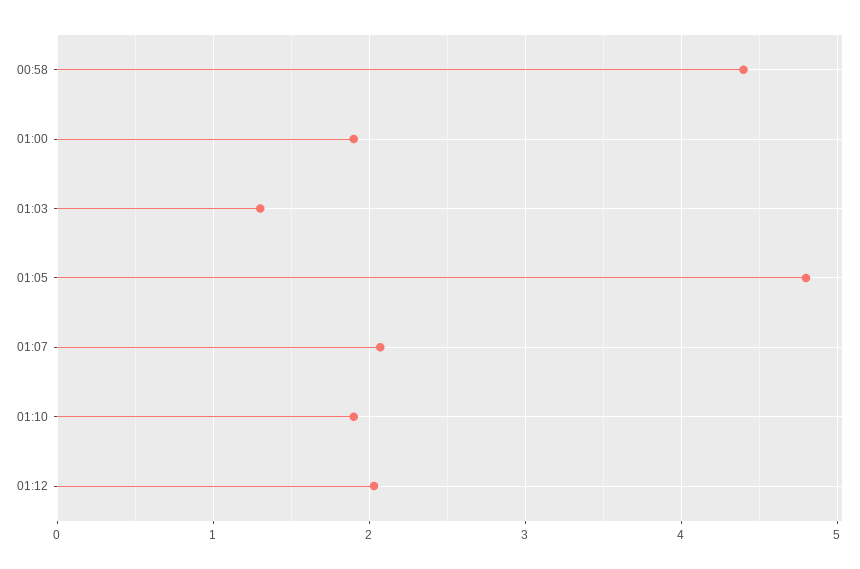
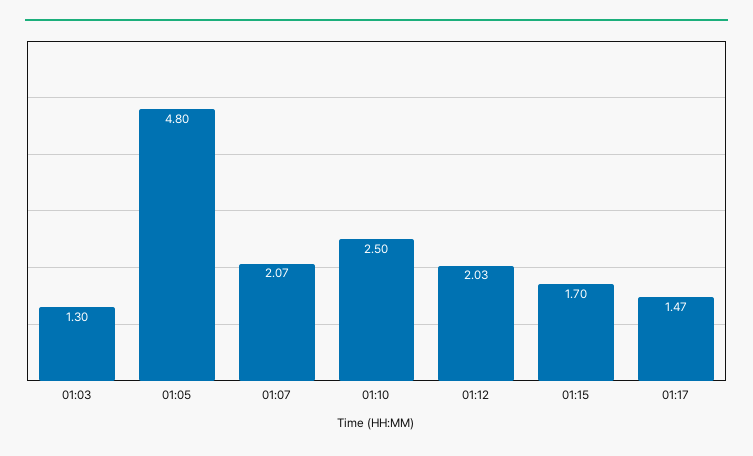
00:58: 4.4 -> none
01:00: 1.9 -> none
01:10: 1.9 -> 2.5
01:15: none -> 1.7
01:17: none -> 1.47

